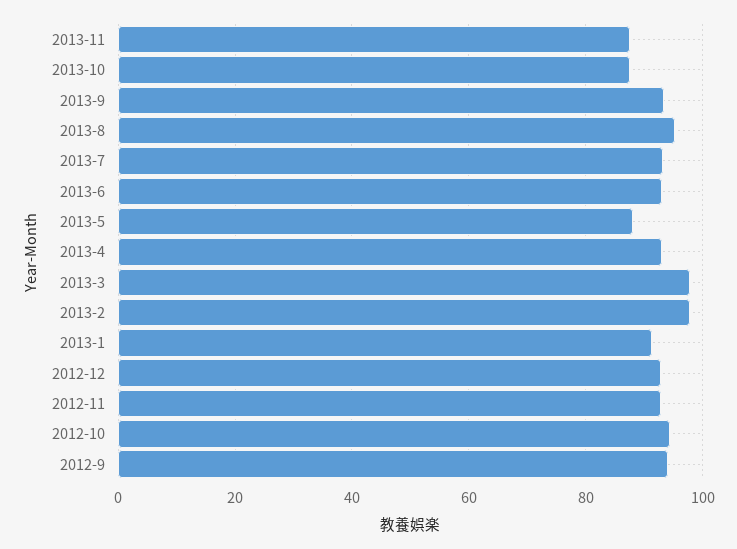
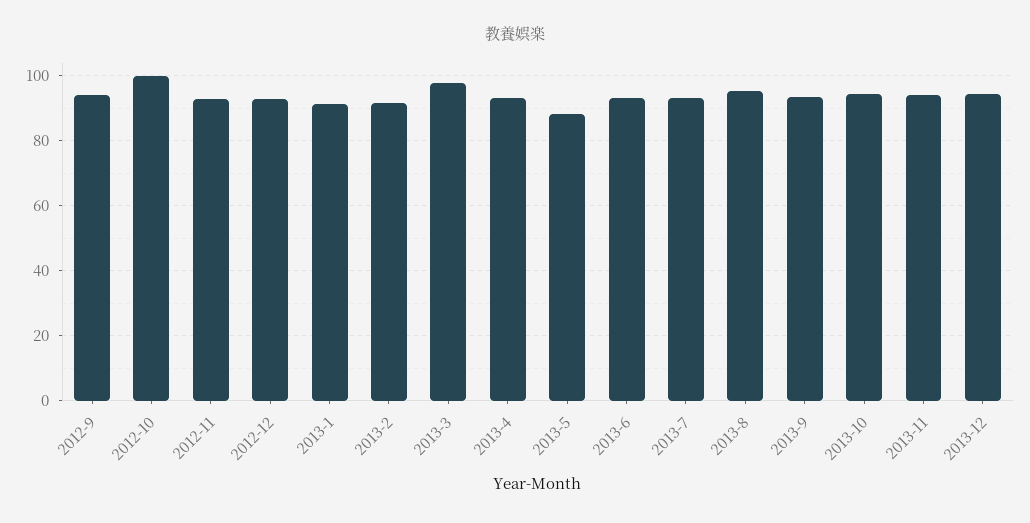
2013-11: 88 -> 94
2013-10: 88 -> 94
2013-2: 98 -> 92
2012-10: 94 -> 100
2013-12: none -> 94

